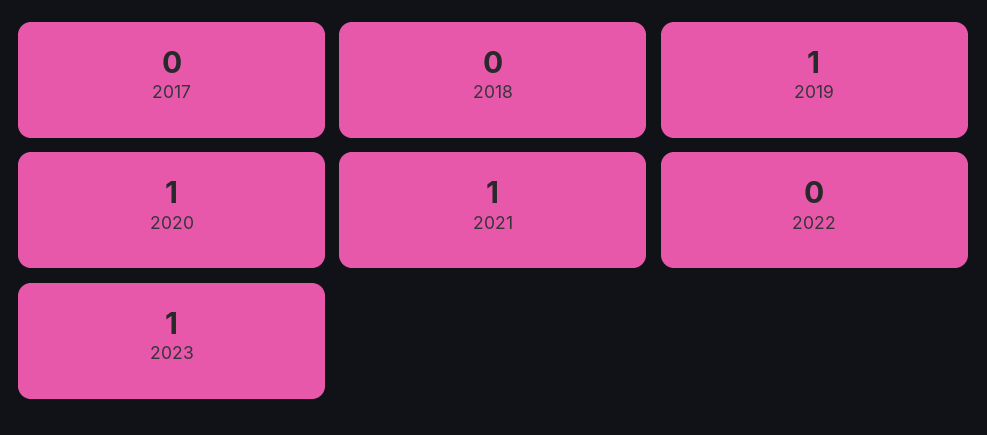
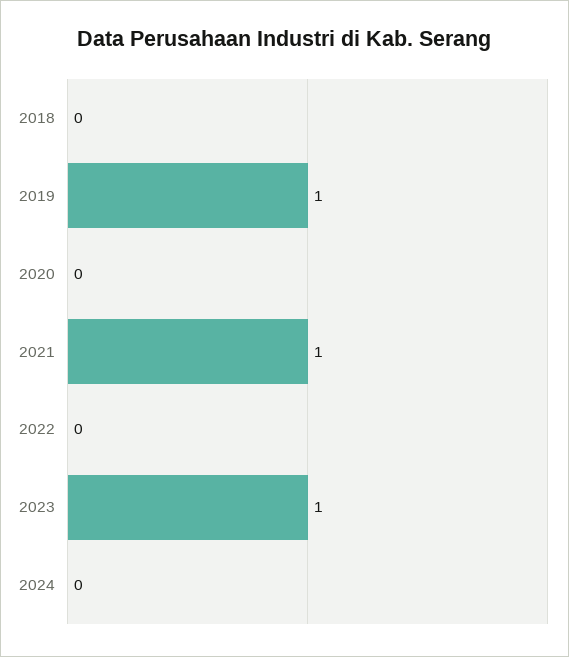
2017: 0 -> none
2020: 1 -> 0
2024: none -> 0

